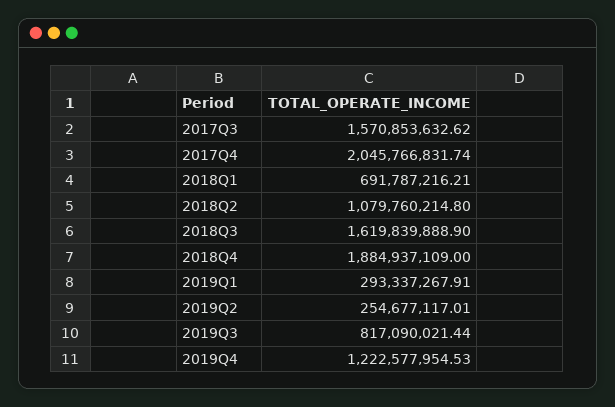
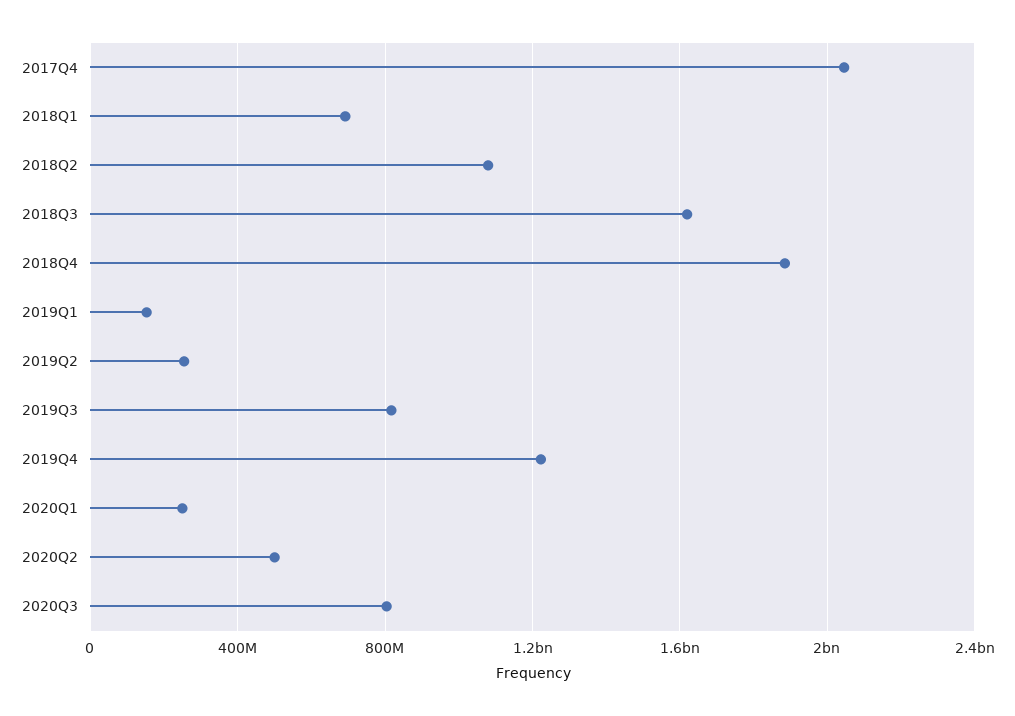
2017Q3: 1570853632.62 -> none
2019Q1: 293337267.91 -> 150000000
2020Q1: none -> 250000000
2020Q2: none -> 500000000
2020Q3: none -> 800000000

